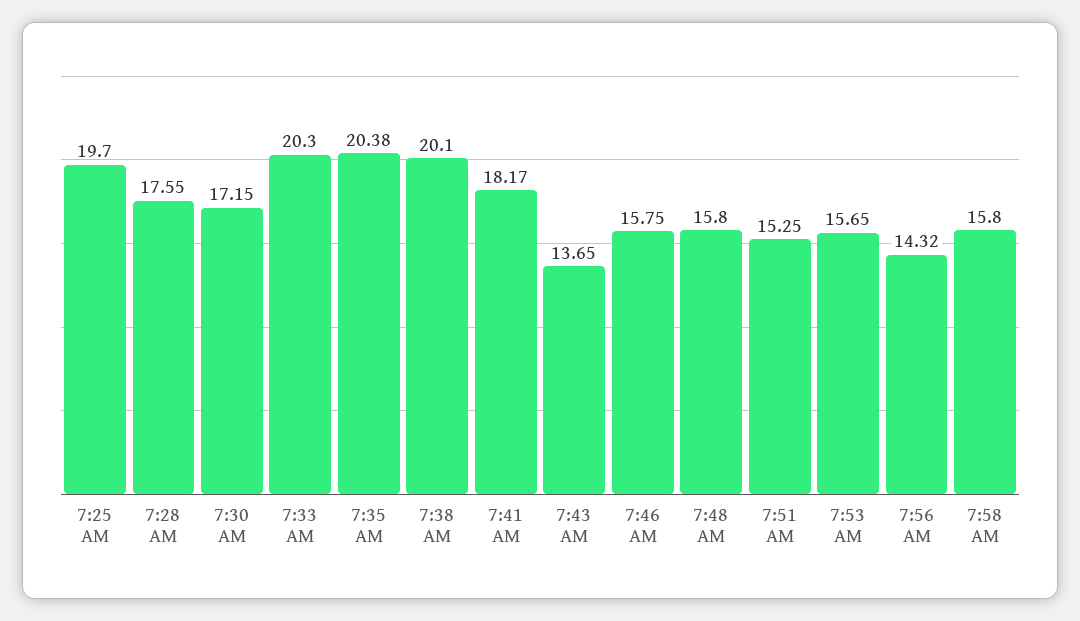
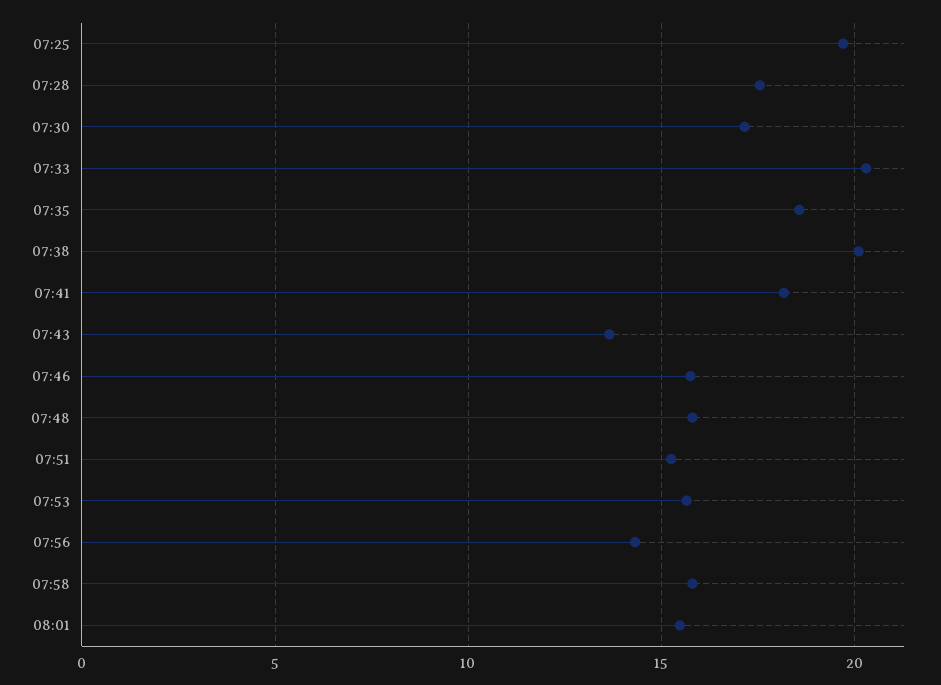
7:35 AM: 20.38 -> 18.5
08:01: none -> 15.5

